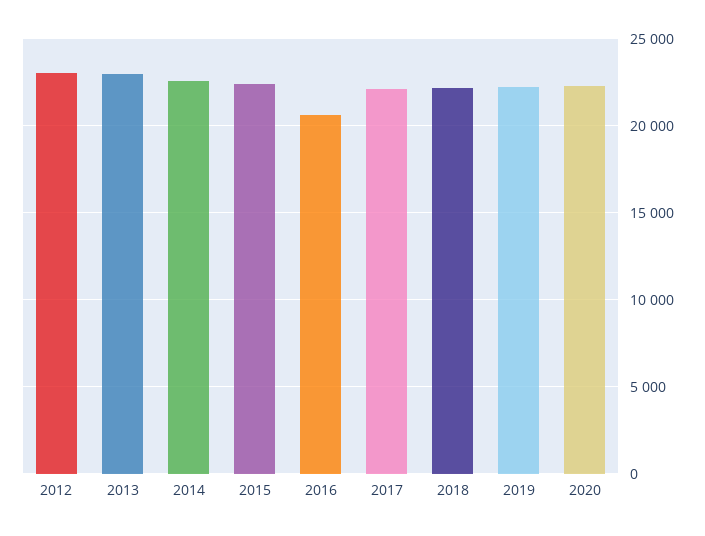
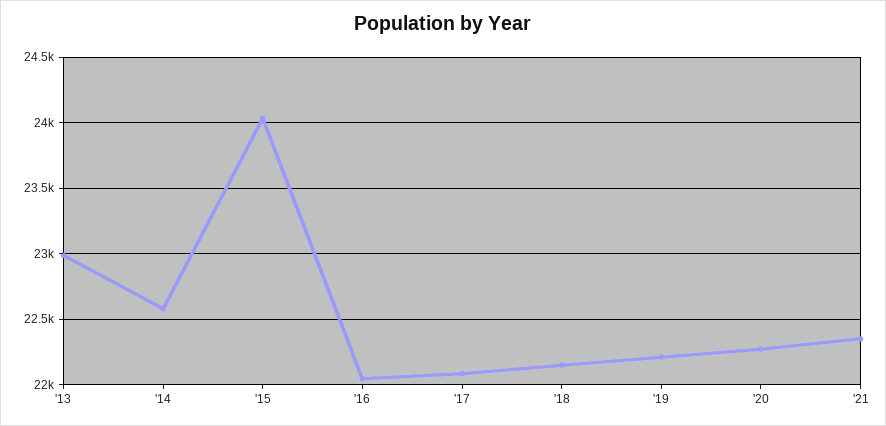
2012: 23000 -> none
2015: 22500 -> 24050
2016: 20500 -> 22050
'21: none -> 22350

